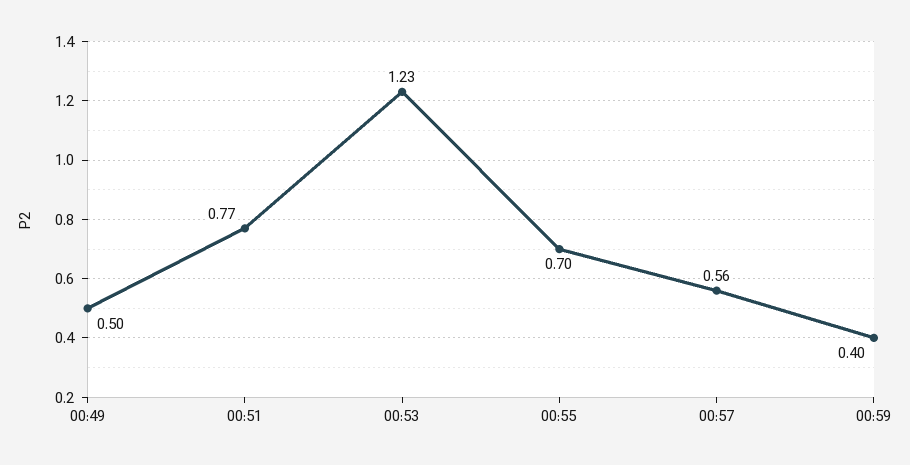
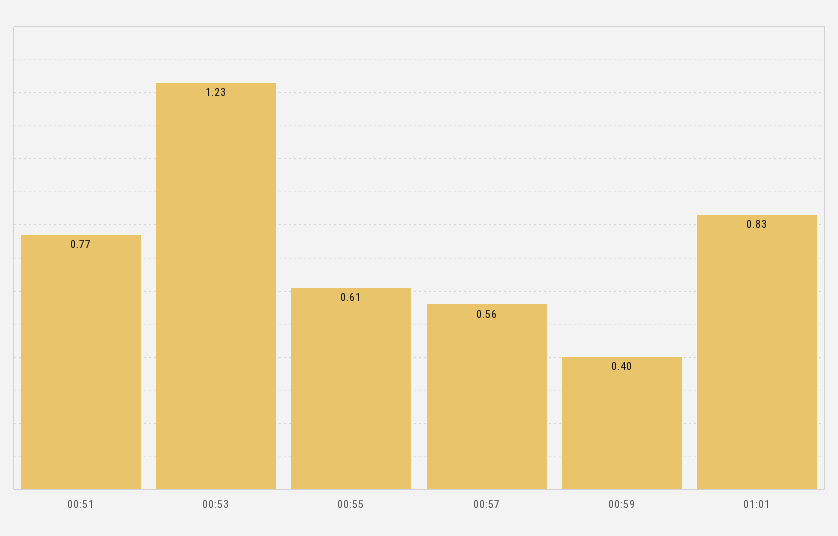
00:49: 0.5 -> none
00:55: 0.7 -> 0.61
01:01: none -> 0.83

